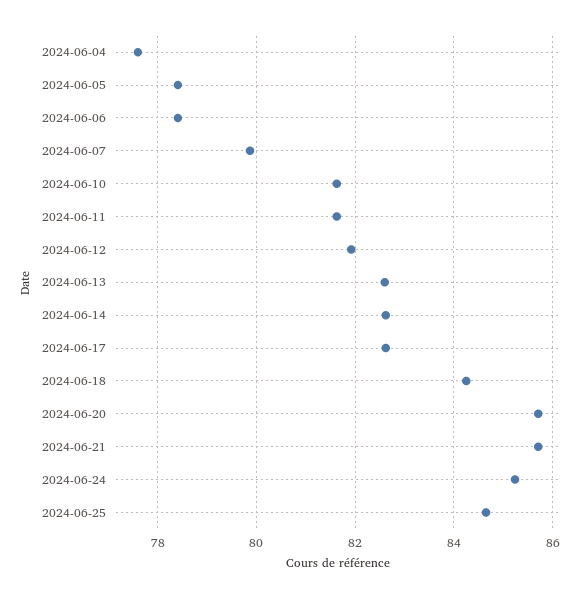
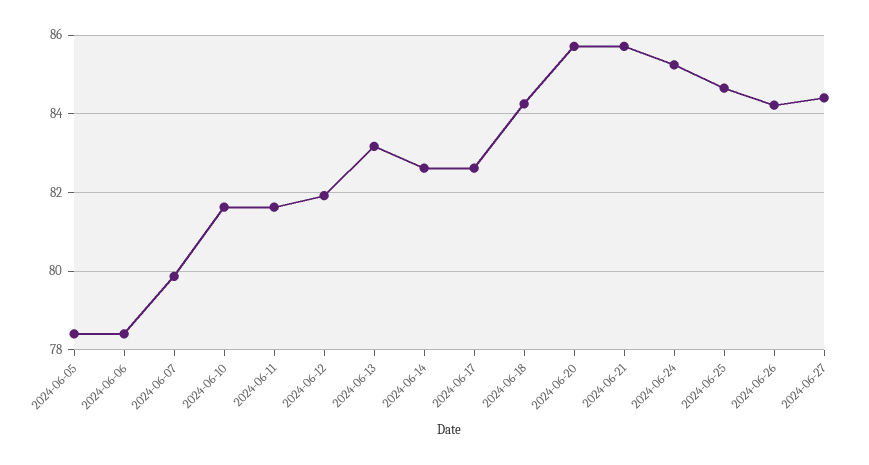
2024-06-04: 77.6 -> none
2024-06-13: 82.6 -> 83.2
2024-06-26: none -> 84.2
2024-06-27: none -> 84.4

